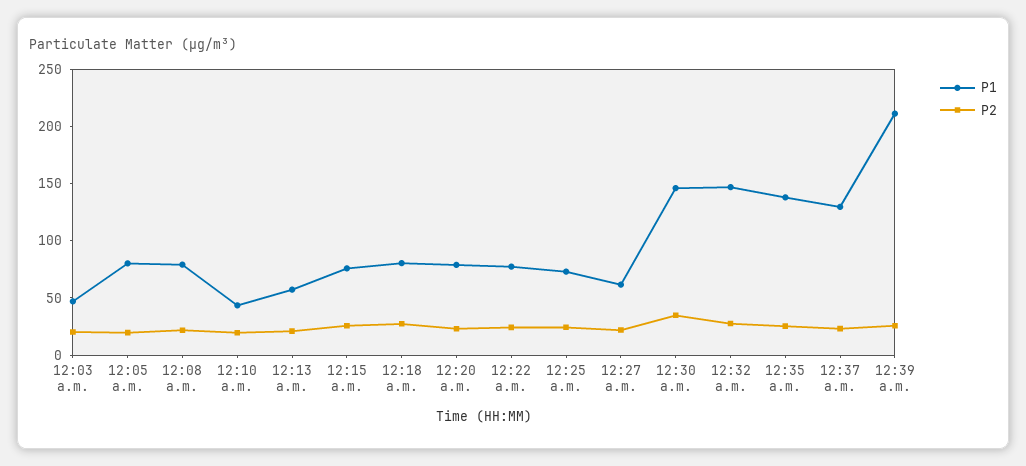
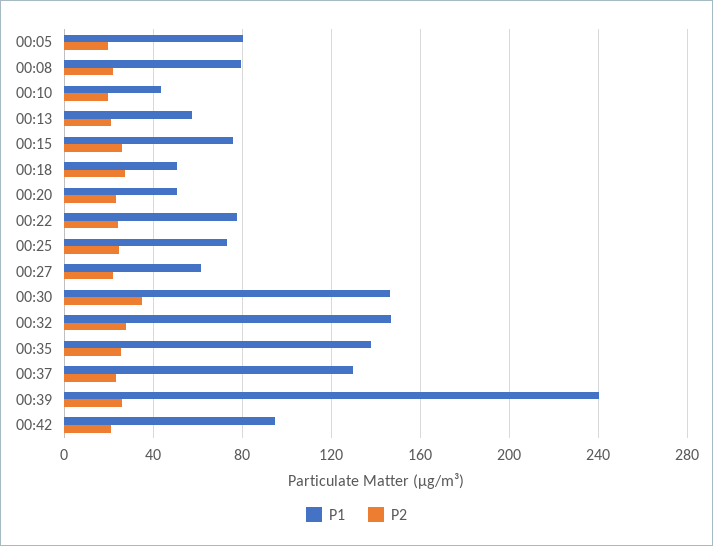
P1, 12:03 a.m.: 50 -> none
P2, 12:03 a.m.: 20 -> none
P1, 12:18 a.m.: 80 -> 50
P1, 12:20 a.m.: 80 -> 50
P1, 12:39 a.m.: 210 -> 240
P1, 00:42: none -> 95
P2, 00:42: none -> 20

